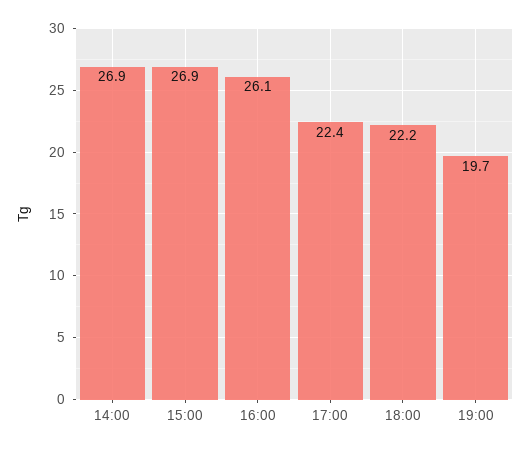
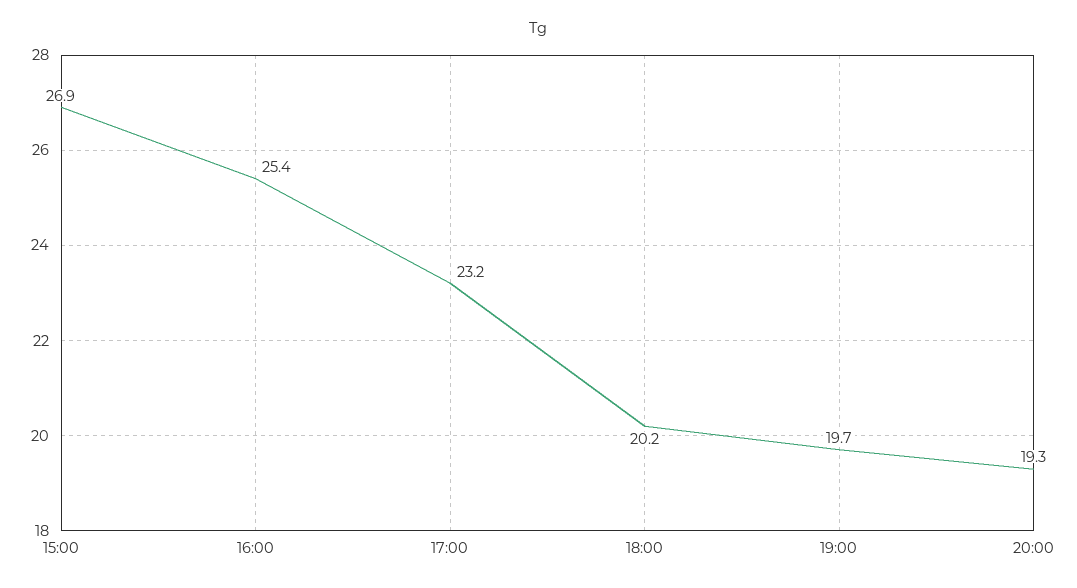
14:00: 26.9 -> none
16:00: 26.1 -> 25.4
17:00: 22.4 -> 23.2
18:00: 22.2 -> 20.2
20:00: none -> 19.3

